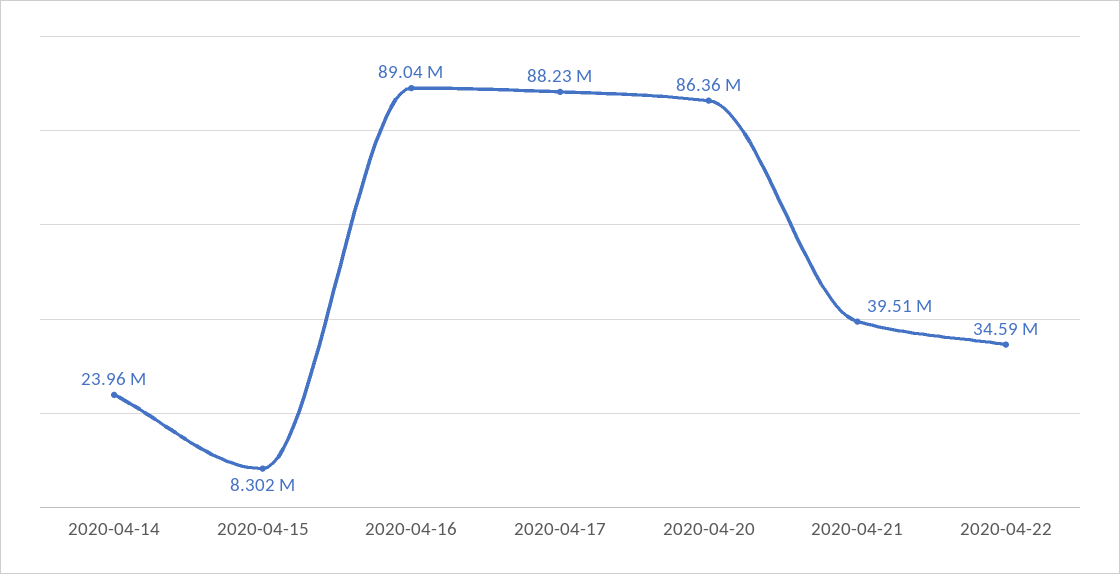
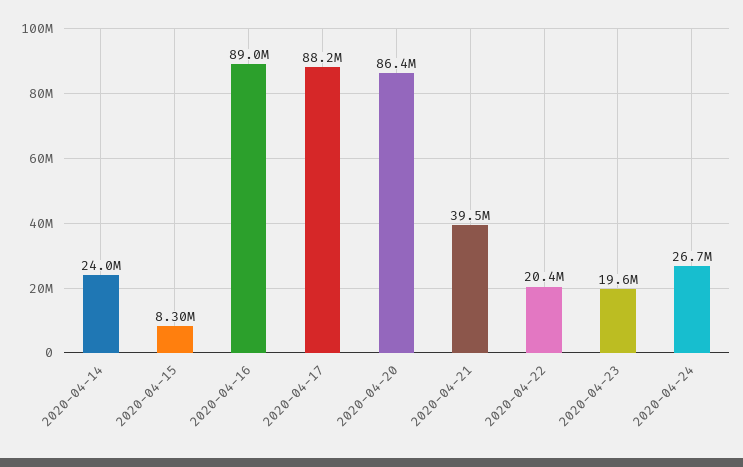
2020-04-22: 34590000 -> 20400000
2020-04-23: none -> 19600000
2020-04-24: none -> 26700000

